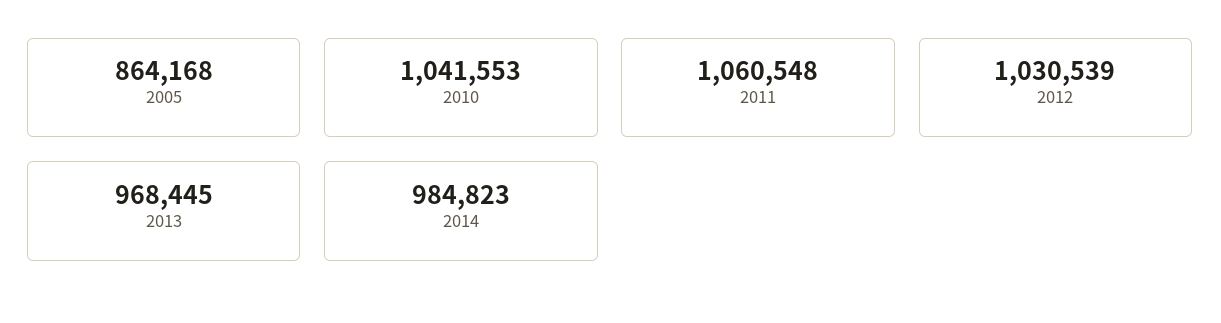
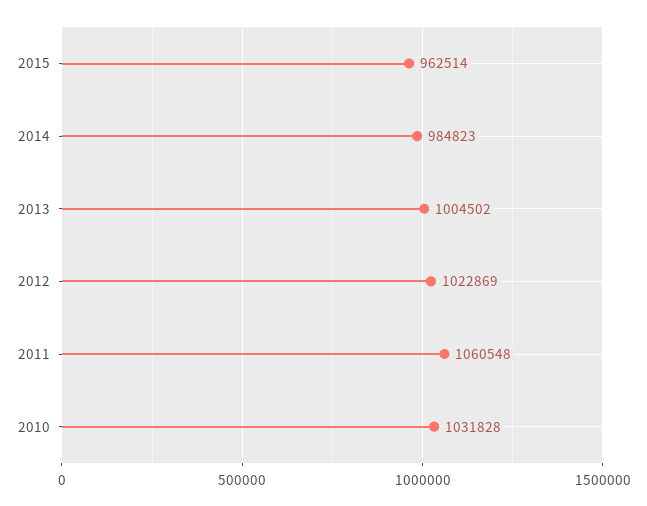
2005: 864168 -> none
2010: 1041553 -> 1031828
2012: 1030539 -> 1022869
2013: 968445 -> 1004502
2015: none -> 962514

